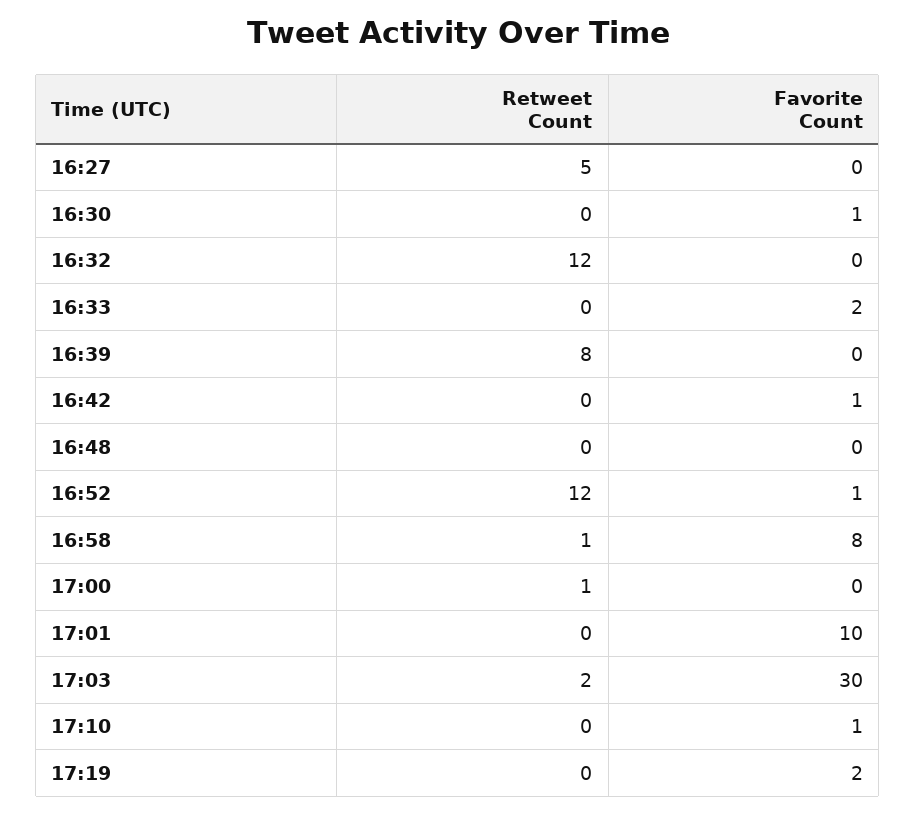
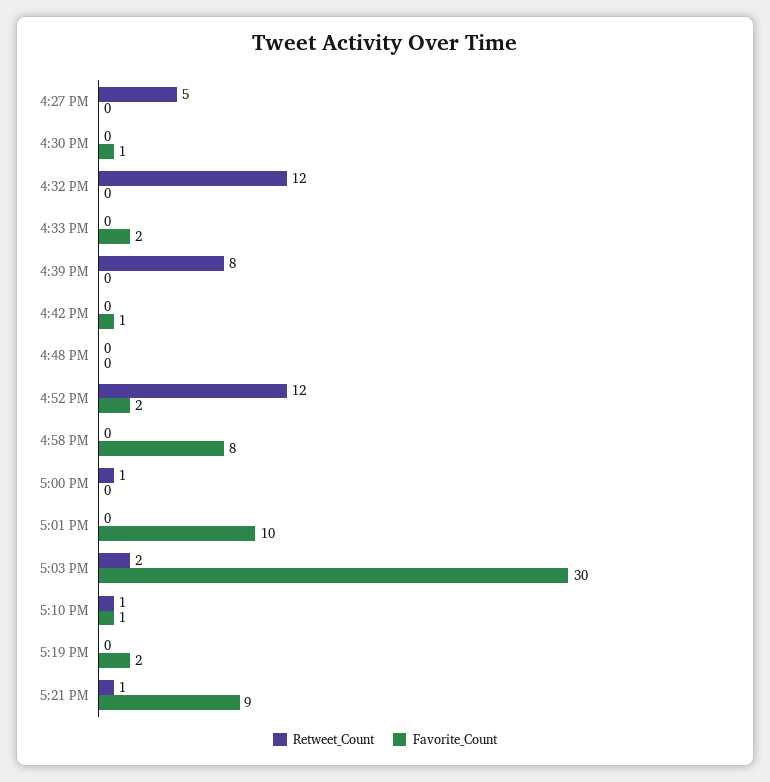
Favorite Count, 16:52: 1 -> 2
Retweet Count, 16:58: 1 -> 0
Retweet Count, 17:10: 0 -> 1
Retweet Count, 5:21 PM: none -> 1
Favorite Count, 5:21 PM: none -> 9

